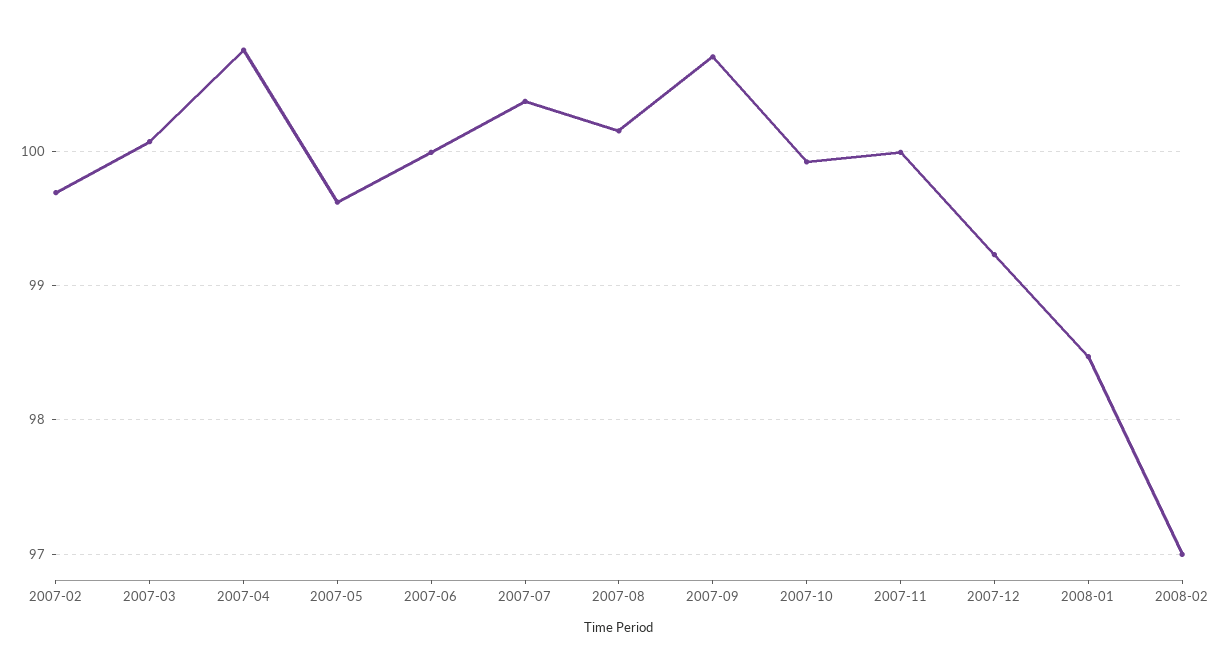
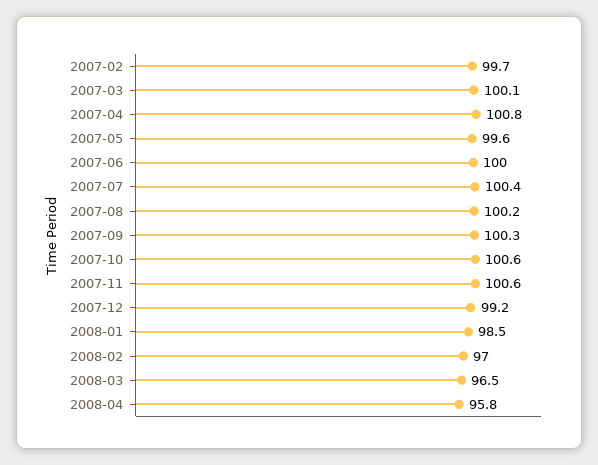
2007-09: 100.7 -> 100.3
2007-10: 99.9 -> 100.6
2007-11: 100 -> 100.6
2008-03: none -> 96.5
2008-04: none -> 95.8

